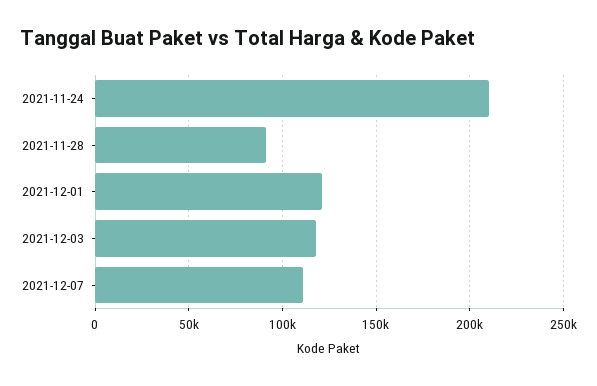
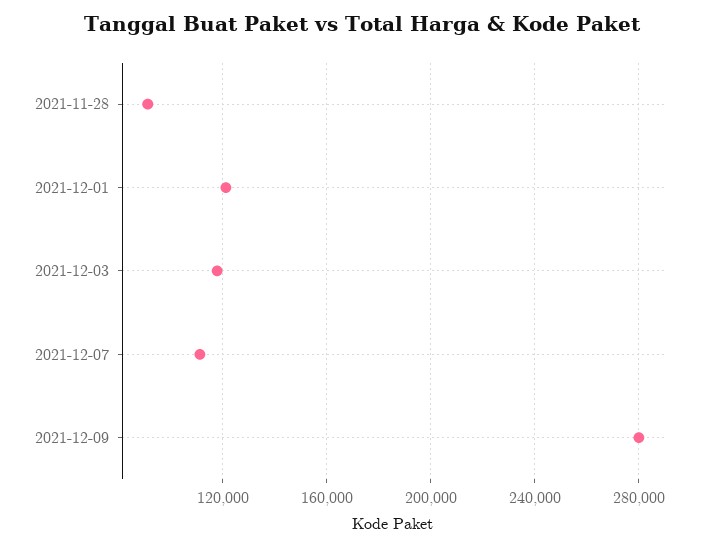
2021-11-24: 210000 -> none
2021-12-09: none -> 280000

